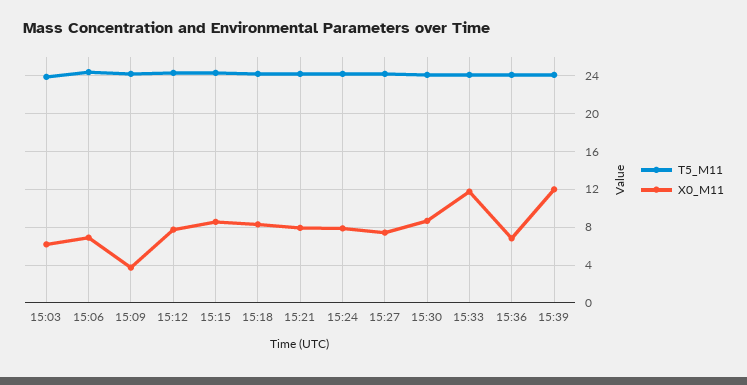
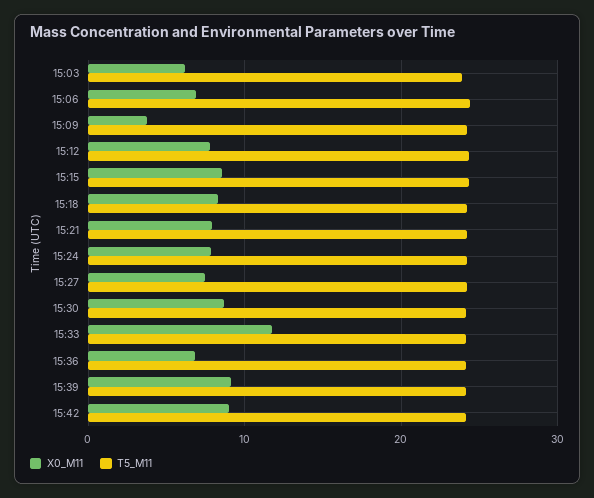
X0_M11, 15:39: 12 -> 9
X0_M11, 15:42: none -> 9
T5_M11, 15:42: none -> 24

